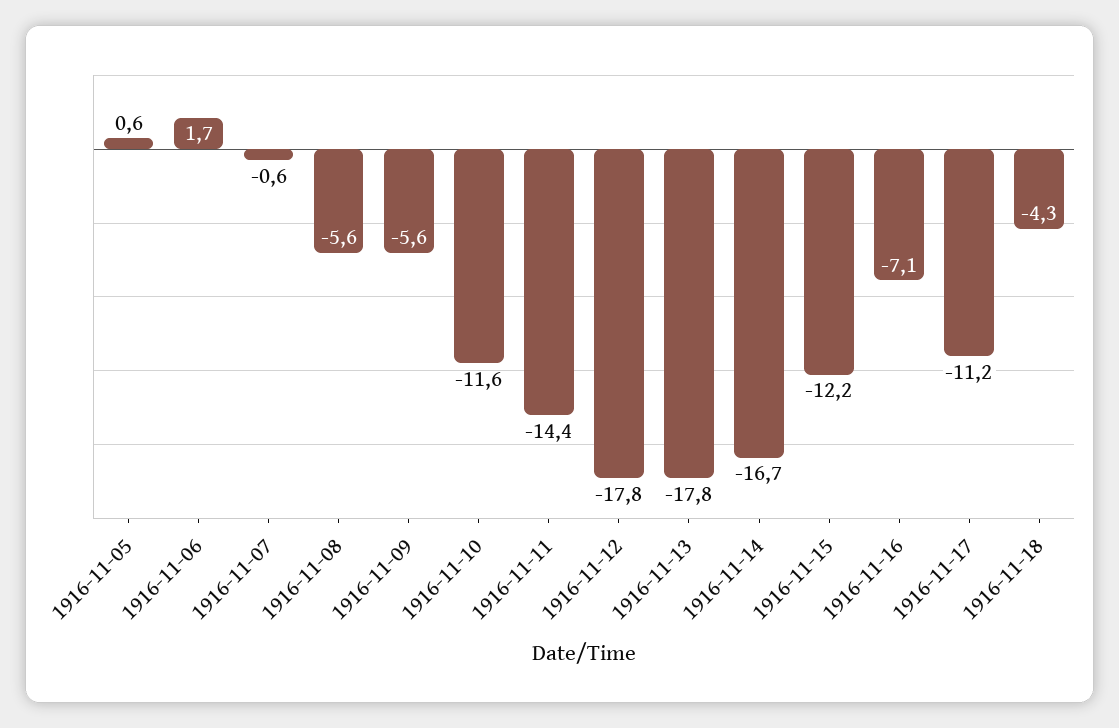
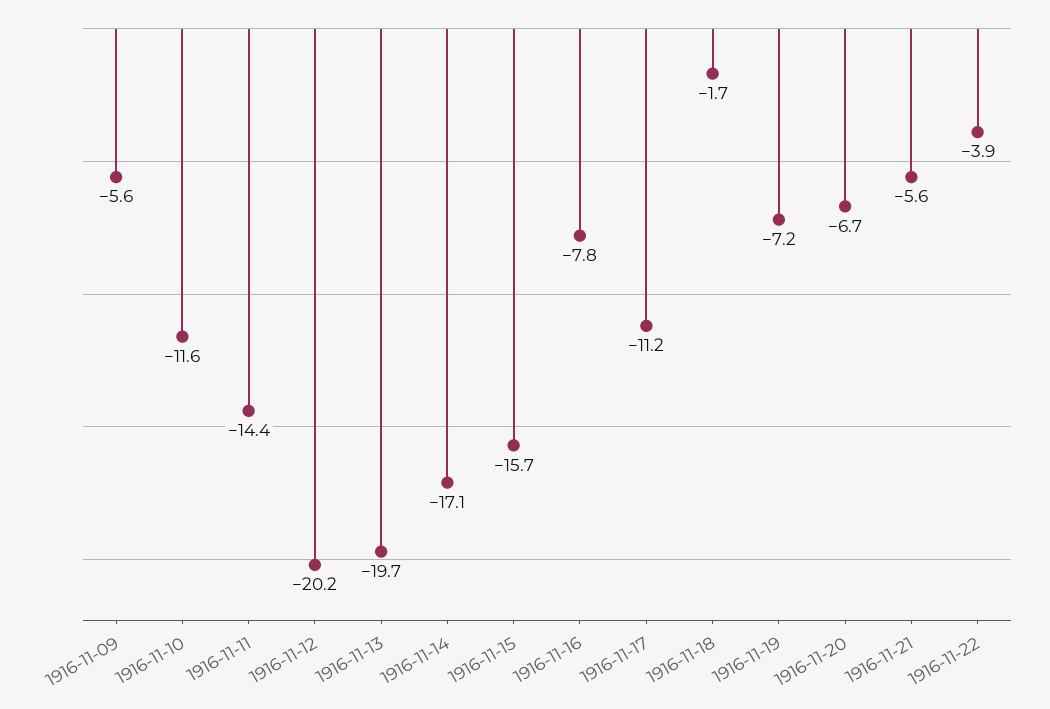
1916-11-05: 0.6 -> none
1916-11-06: 1.7 -> none
1916-11-07: -0.6 -> none
1916-11-08: -5.6 -> none
1916-11-12: -17.8 -> -20.2
1916-11-13: -17.8 -> -19.7
1916-11-14: -16.7 -> -17.1
1916-11-15: -12.2 -> -15.7
1916-11-16: -7.1 -> -7.8
1916-11-18: -4.3 -> -1.7
1916-11-19: none -> -7.2
1916-11-20: none -> -6.7
1916-11-21: none -> -5.6
1916-11-22: none -> -3.9

